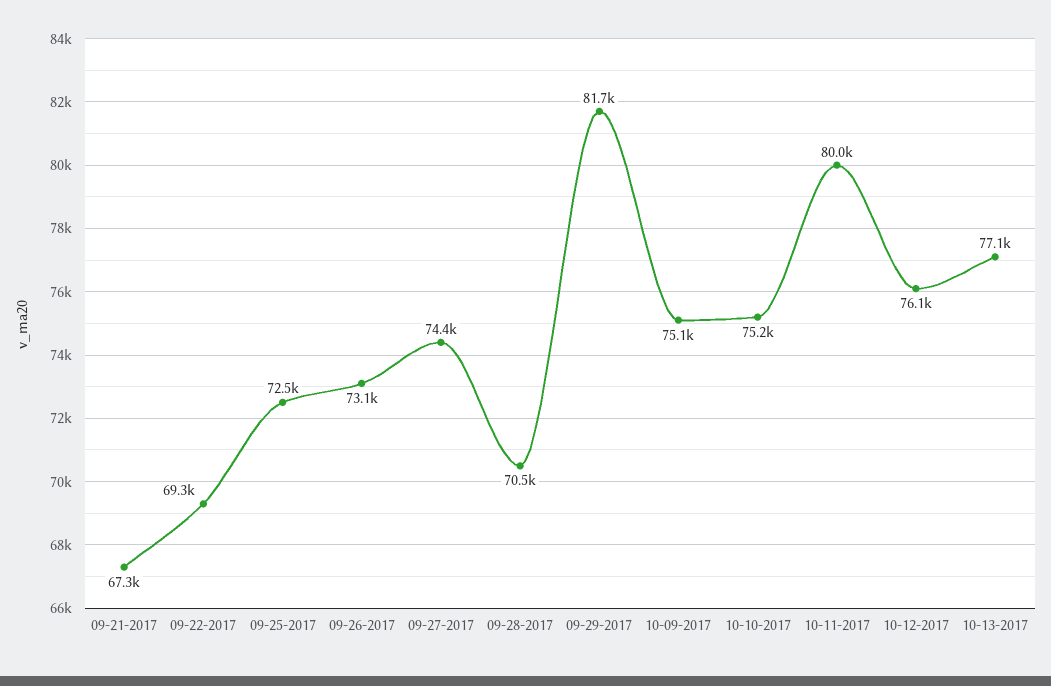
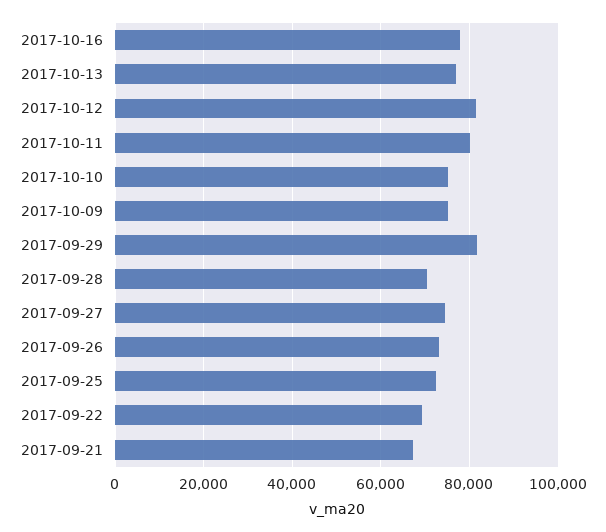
10-12-2017: 76100 -> 82000
2017-10-16: none -> 78000

